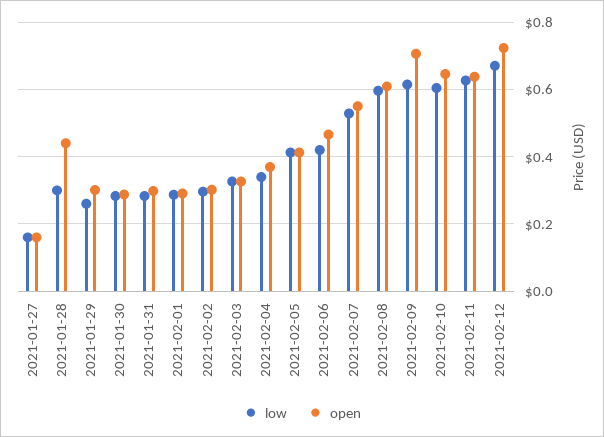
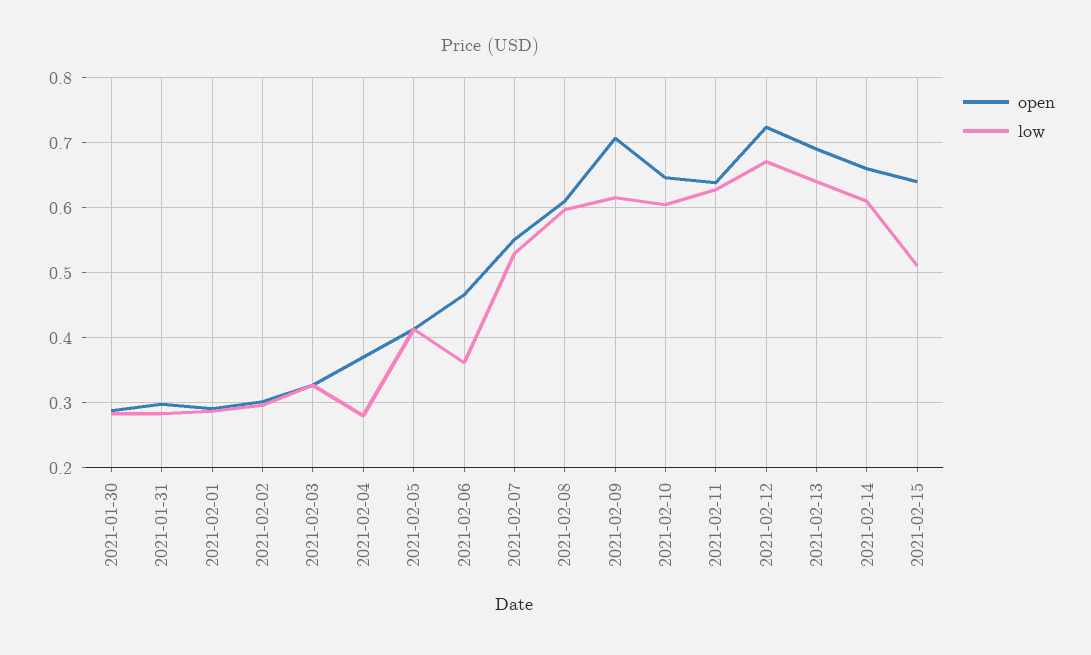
low, 2021-01-27: 0.16 -> none
open, 2021-01-27: 0.16 -> none
low, 2021-01-28: 0.3 -> none
open, 2021-01-28: 0.44 -> none
low, 2021-01-29: 0.26 -> none
open, 2021-01-29: 0.3 -> none
low, 2021-02-04: 0.34 -> 0.28
low, 2021-02-06: 0.42 -> 0.36
open, 2021-02-13: none -> 0.69
low, 2021-02-13: none -> 0.64
open, 2021-02-14: none -> 0.66
low, 2021-02-14: none -> 0.61
open, 2021-02-15: none -> 0.64
low, 2021-02-15: none -> 0.51

